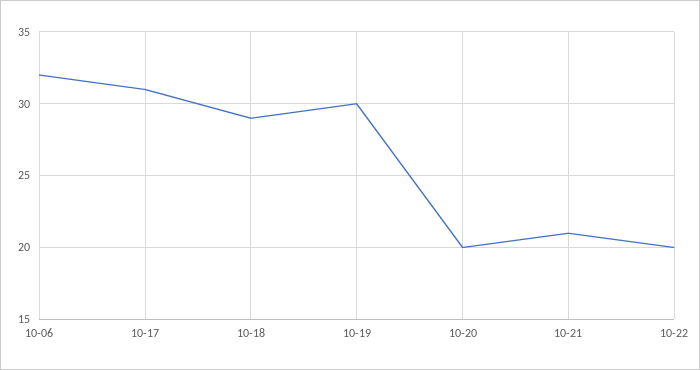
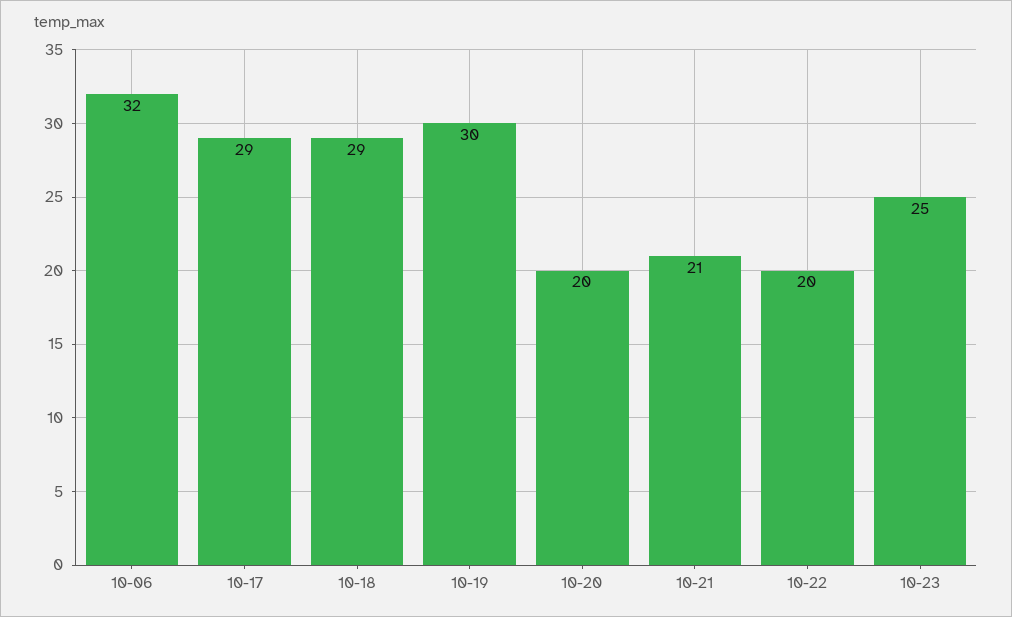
10-17: 31 -> 29
10-23: none -> 25

